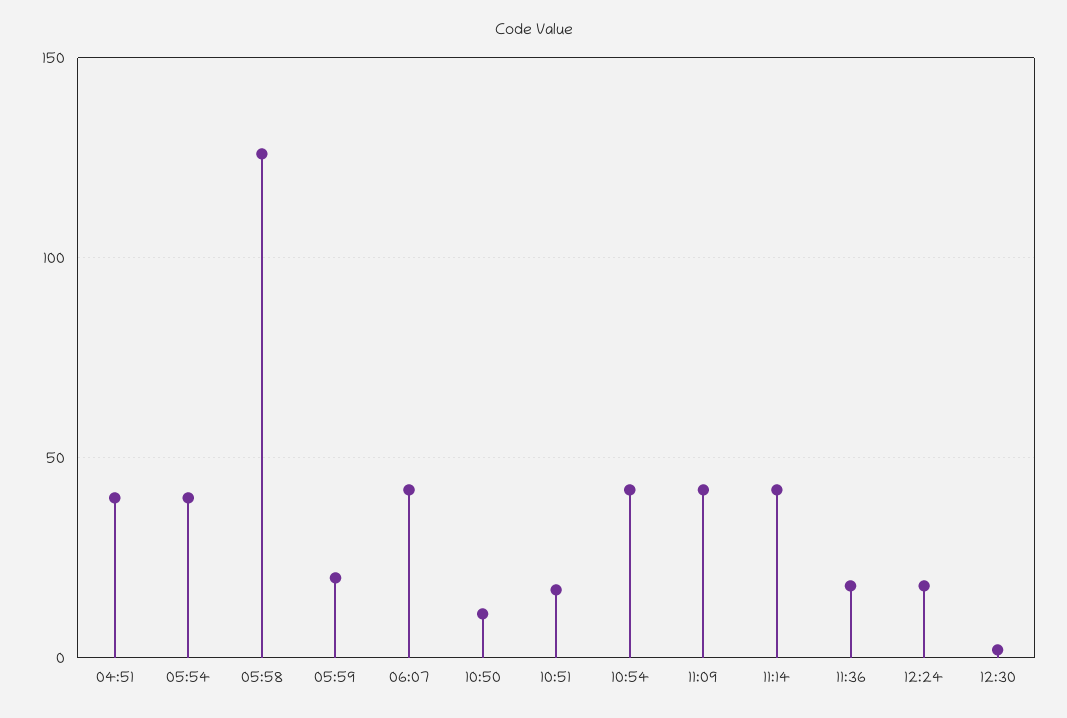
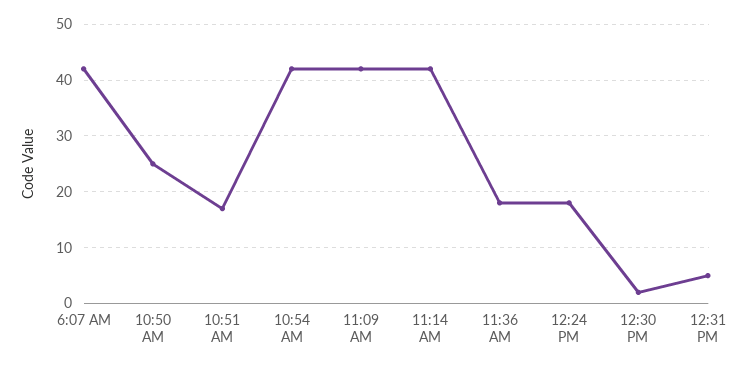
04:51: 40 -> none
05:54: 40 -> none
05:58: 125 -> none
05:59: 20 -> none
10:50: 10 -> 25
12:31 PM: none -> 5

